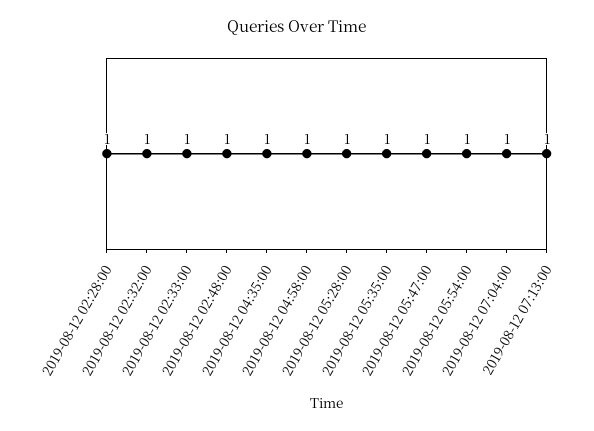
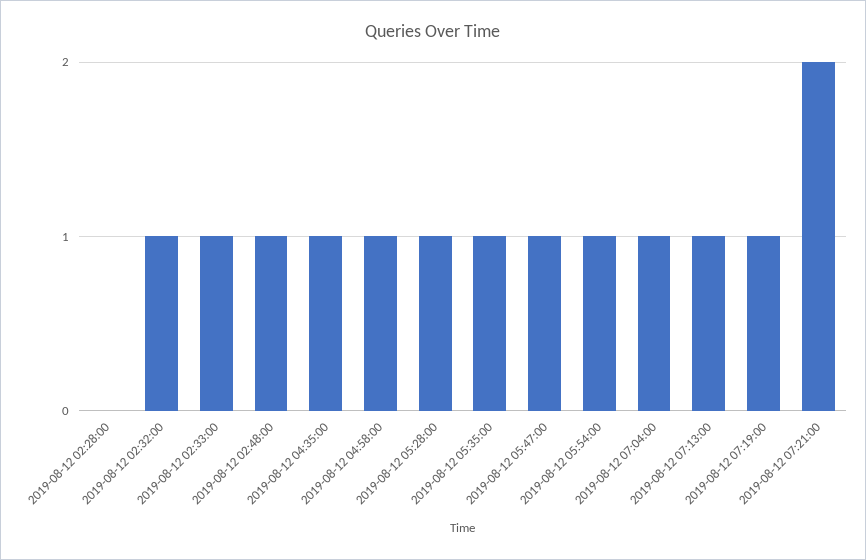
2019-08-12 02:28:00: 1 -> 0
2019-08-12 07:19:00: none -> 1
2019-08-12 07:21:00: none -> 2

